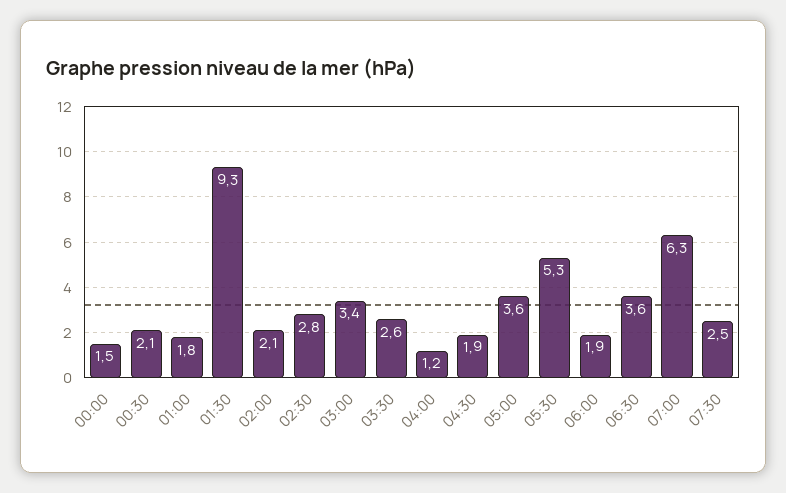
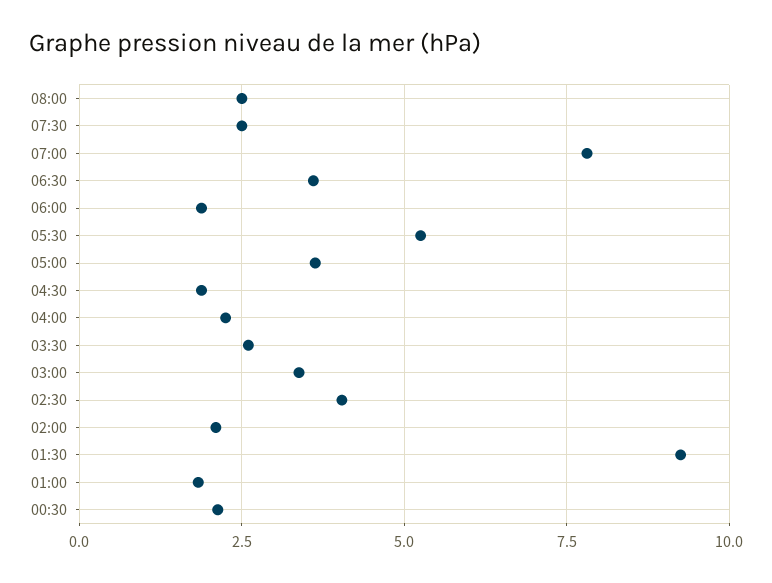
00:00: 1.5 -> none
02:30: 2.8 -> 4
04:00: 1.2 -> 2.25
07:00: 6.3 -> 7.75
08:00: none -> 2.5

